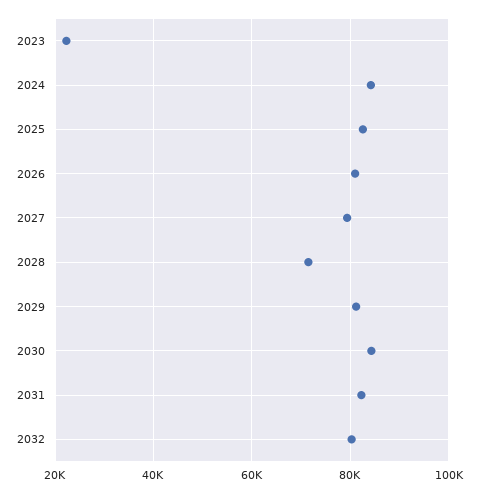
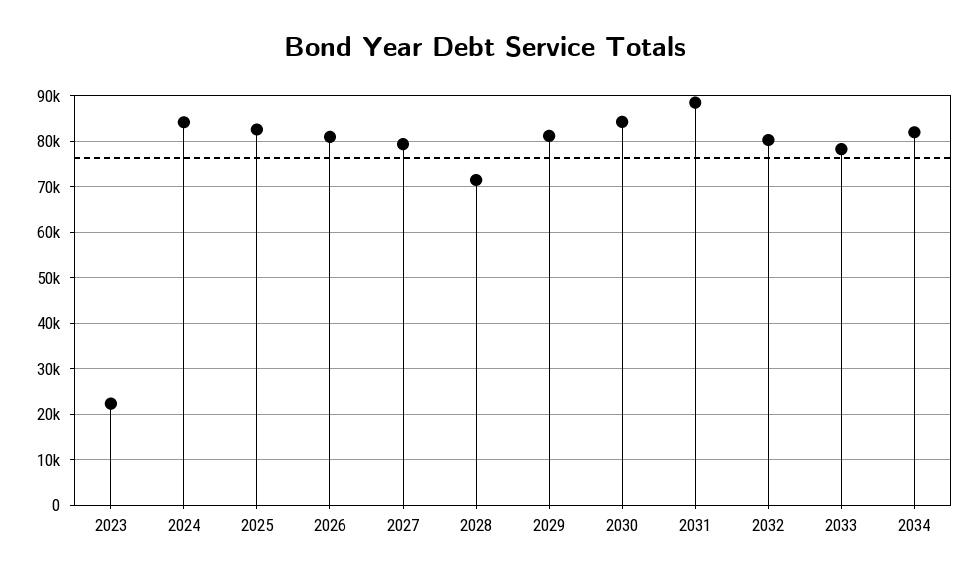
2031: 82000 -> 88000
2033: none -> 78000
2034: none -> 82000

